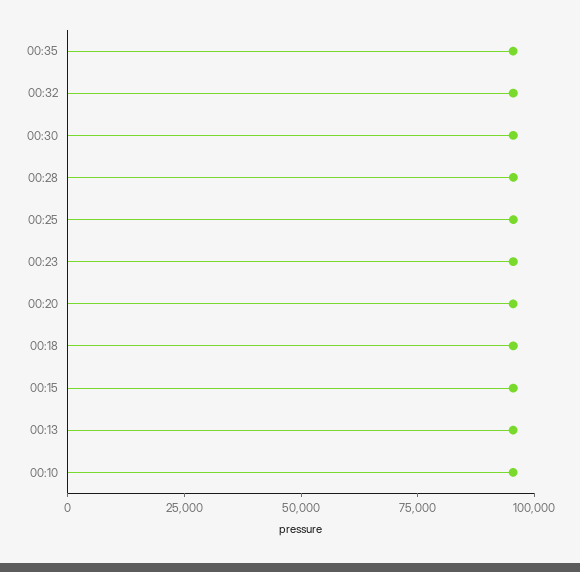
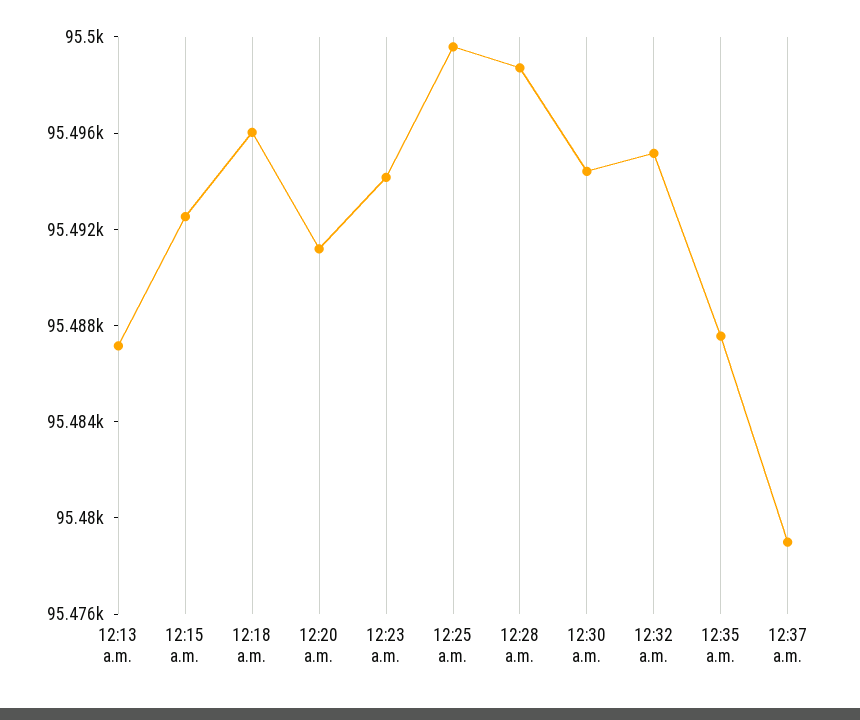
00:10: 95000 -> none
12:37 a.m.: none -> 95479

